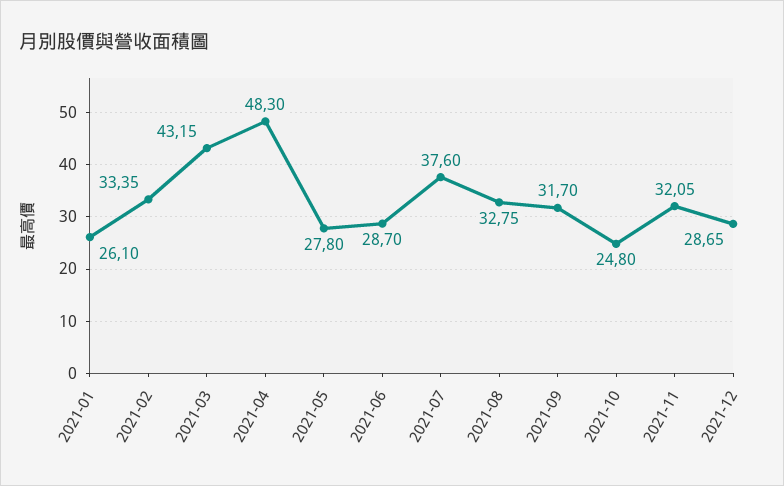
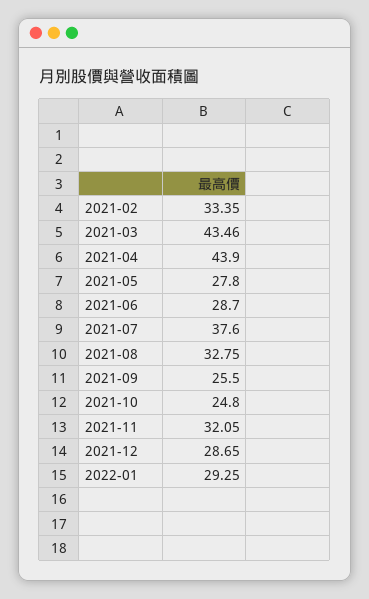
2021-01: 26.1 -> none
2021-03: 43.15 -> 43.46
2021-04: 48.3 -> 43.9
2021-09: 31.7 -> 25.5
2022-01: none -> 29.25

